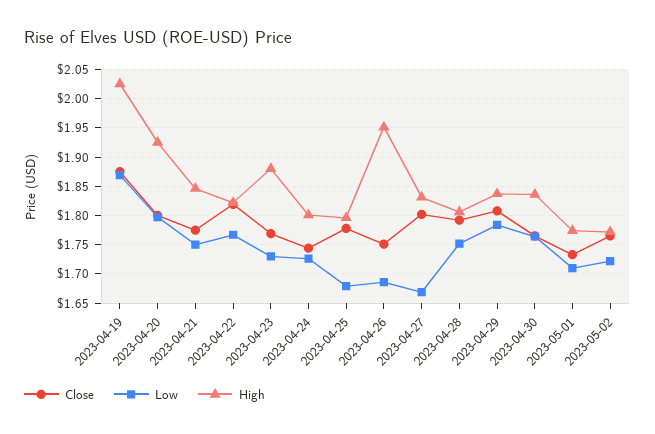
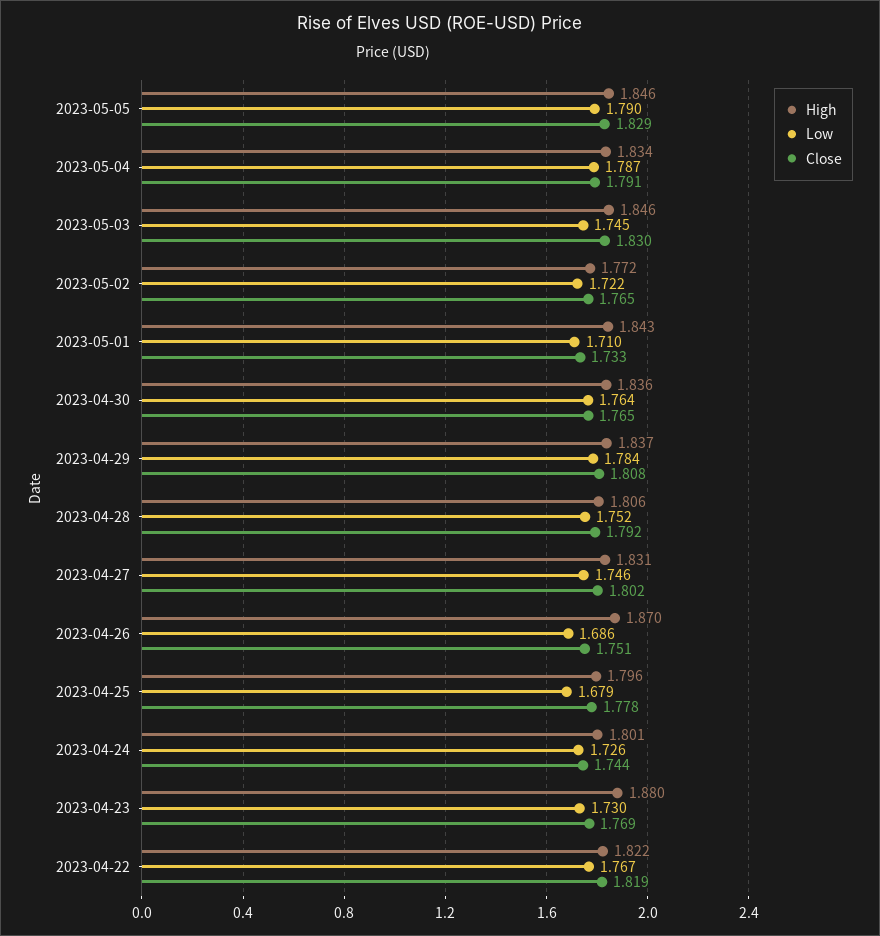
Close, 2023-04-19: 1.875 -> none
Low, 2023-04-19: 1.875 -> none
High, 2023-04-19: 2.025 -> none
Close, 2023-04-20: 1.8 -> none
Low, 2023-04-20: 1.8 -> none
High, 2023-04-20: 1.925 -> none
Close, 2023-04-21: 1.775 -> none
Low, 2023-04-21: 1.75 -> none
High, 2023-04-21: 1.85 -> none
High, 2023-04-26: 1.95 -> 1.87
Low, 2023-04-27: 1.675 -> 1.746
High, 2023-05-01: 1.775 -> 1.843
High, 2023-05-05: none -> 1.846
Low, 2023-05-05: none -> 1.79
Close, 2023-05-05: none -> 1.829
High, 2023-05-04: none -> 1.834
Low, 2023-05-04: none -> 1.787
Close, 2023-05-04: none -> 1.791
High, 2023-05-03: none -> 1.846
Low, 2023-05-03: none -> 1.745
Close, 2023-05-03: none -> 1.83

